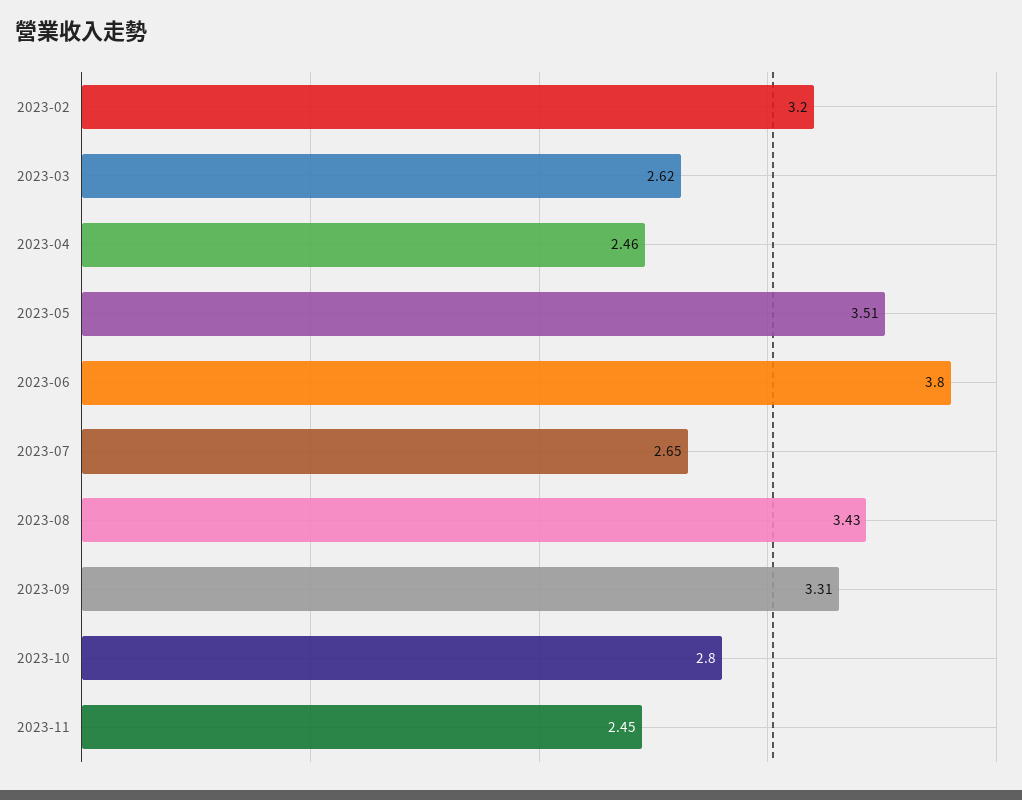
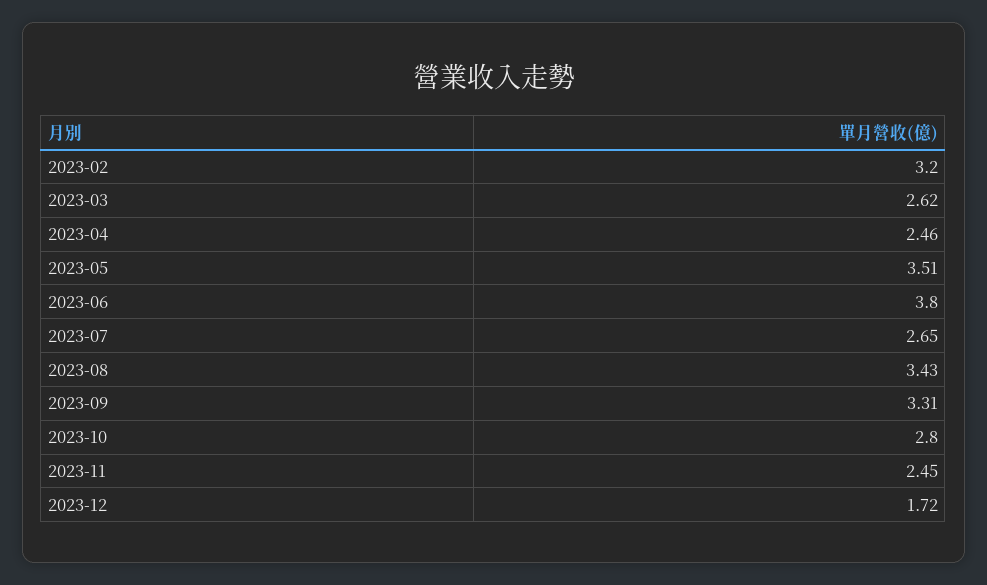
2023-12: none -> 1.72

